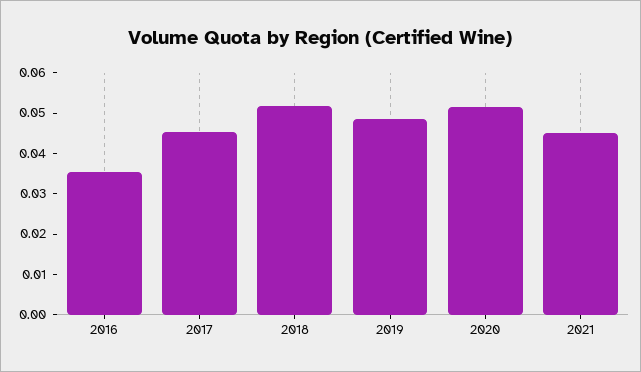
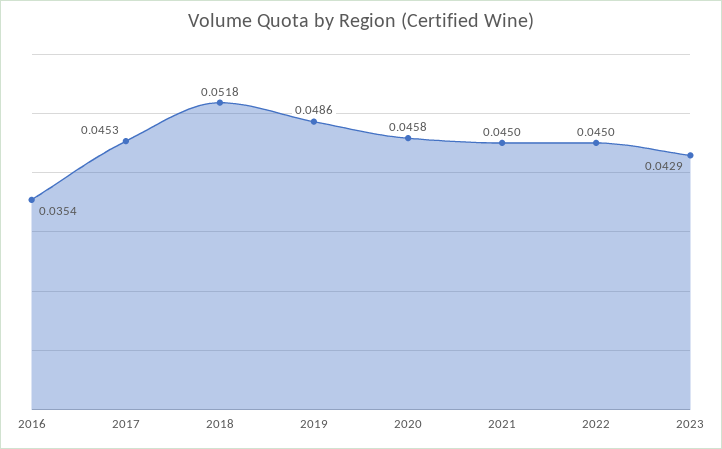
2020: 0.052 -> 0.0458
2022: none -> 0.045
2023: none -> 0.0429

